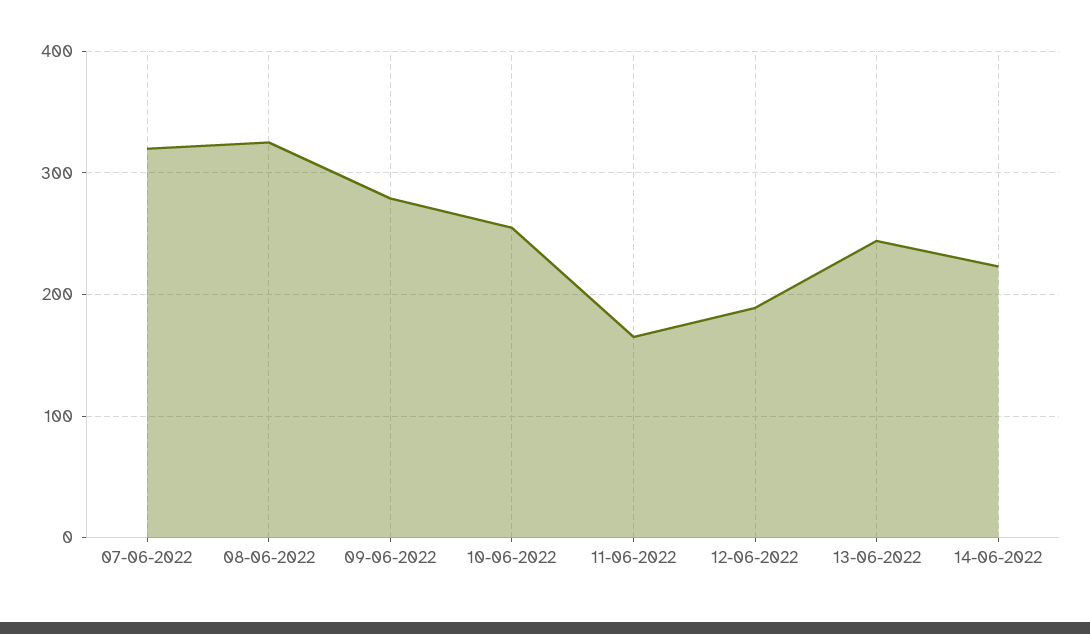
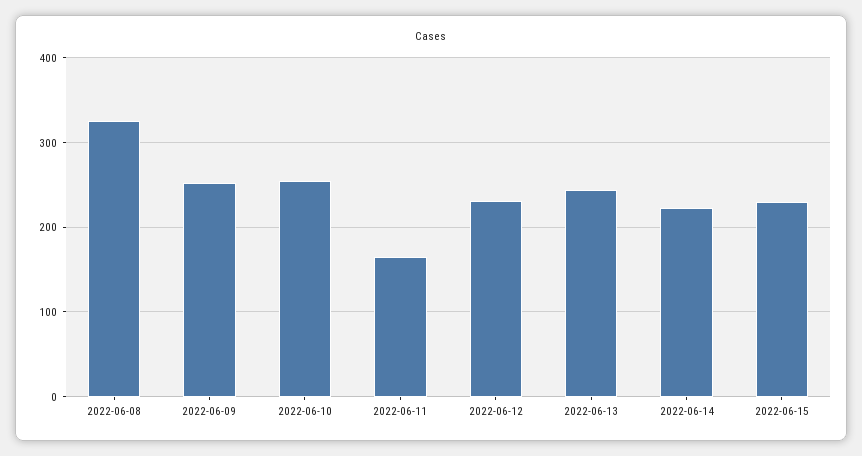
07-06-2022: 320 -> none
09-06-2022: 280 -> 250
12-06-2022: 190 -> 230
2022-06-15: none -> 230

